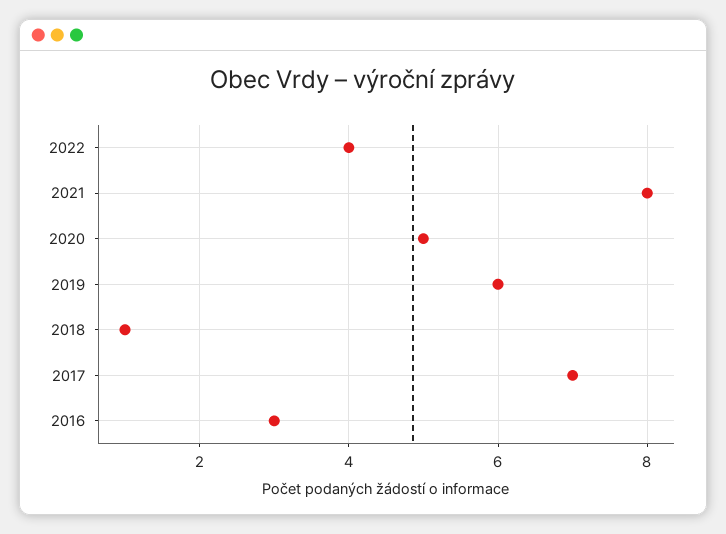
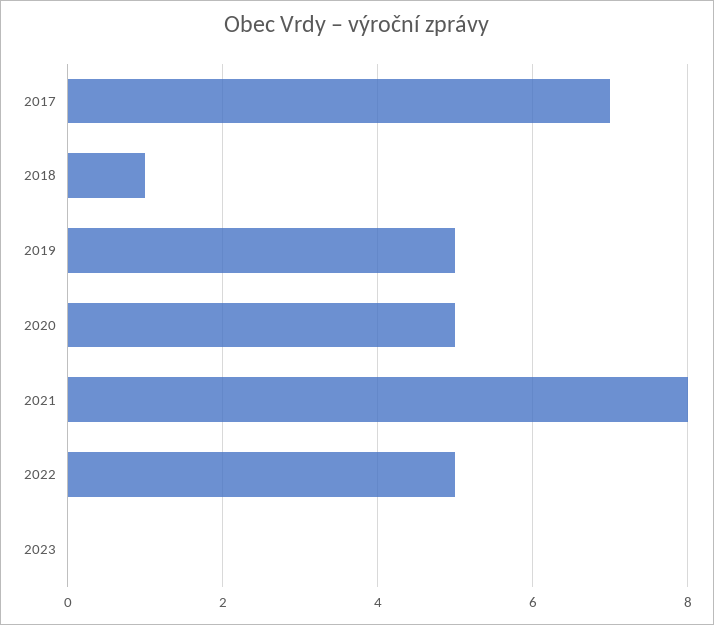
2022: 4 -> 5
2019: 6 -> 5
2016: 3 -> none
2023: none -> 0

